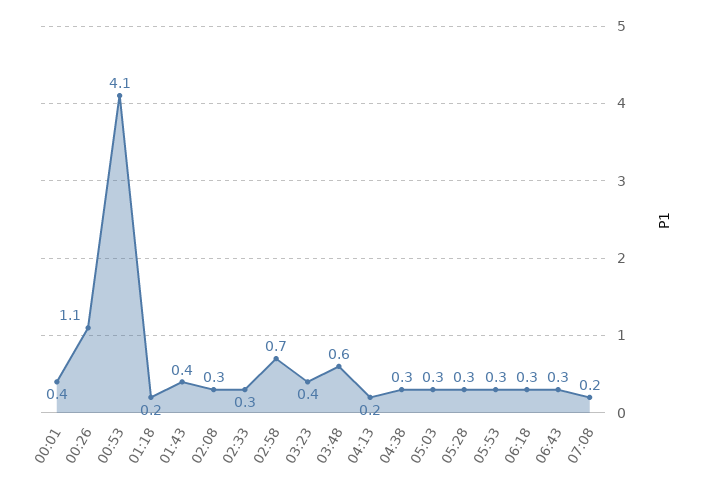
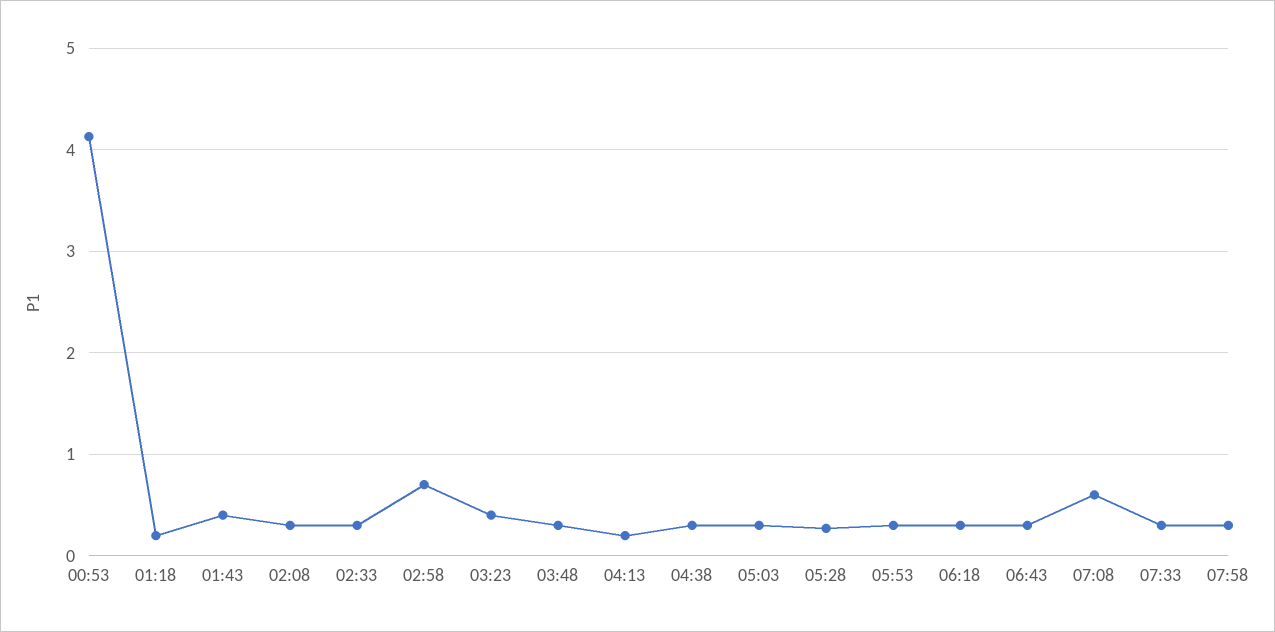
00:01: 0.4 -> none
00:26: 1.1 -> none
03:48: 0.6 -> 0.3
07:08: 0.2 -> 0.6
07:33: none -> 0.3
07:58: none -> 0.3

